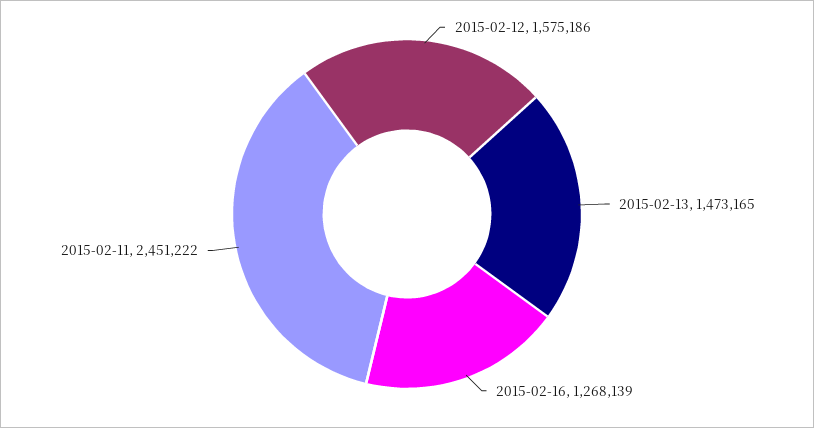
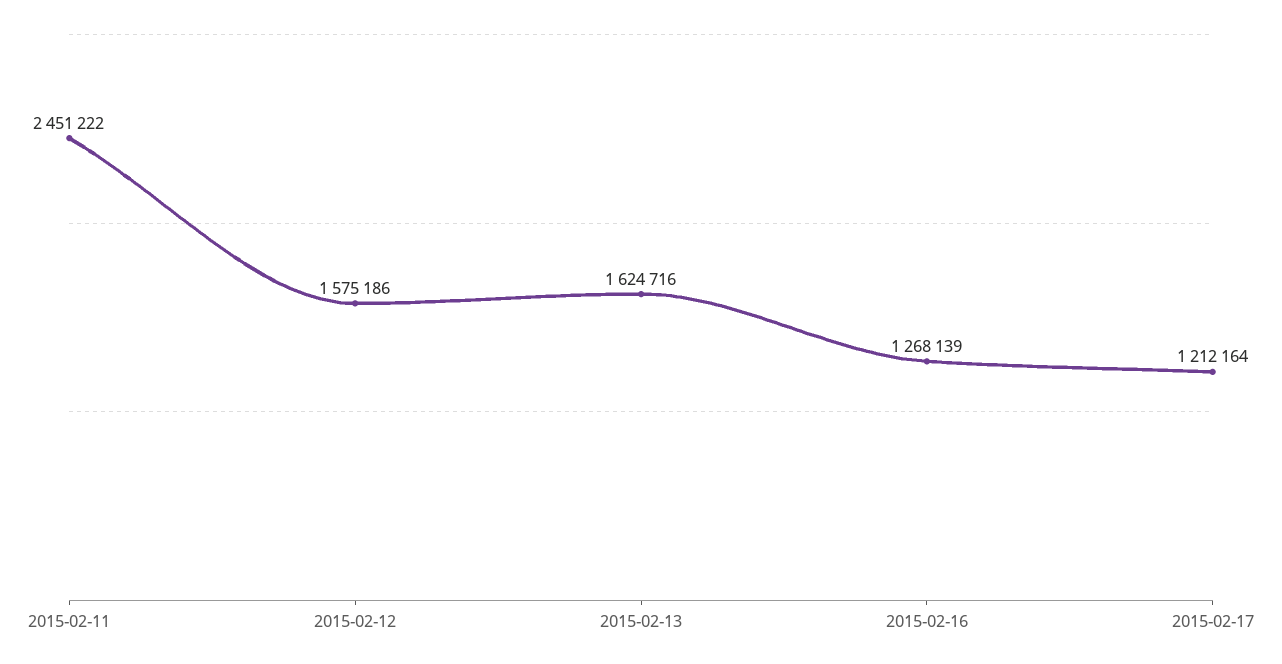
2015-02-13: 1473165 -> 1624716
2015-02-17: none -> 1212164

